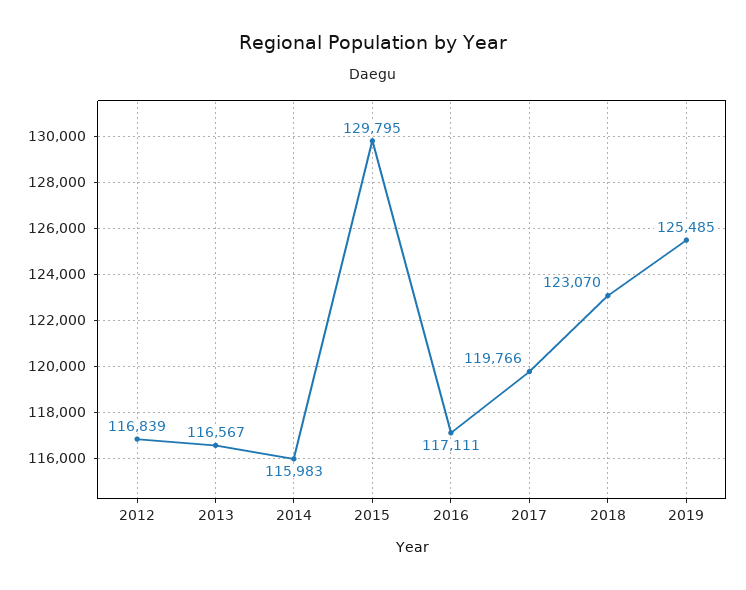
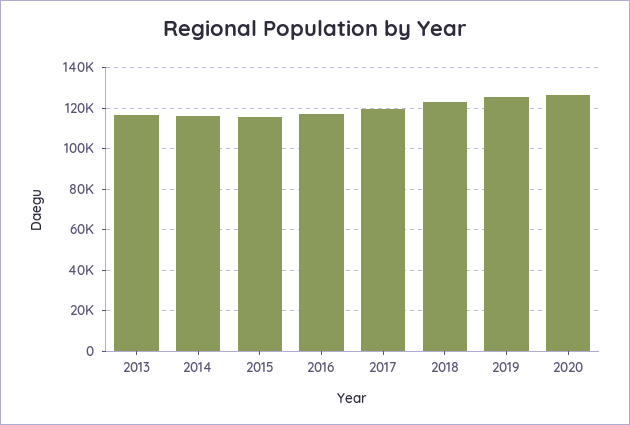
2012: 116839 -> none
2015: 129795 -> 115000
2020: none -> 125000

